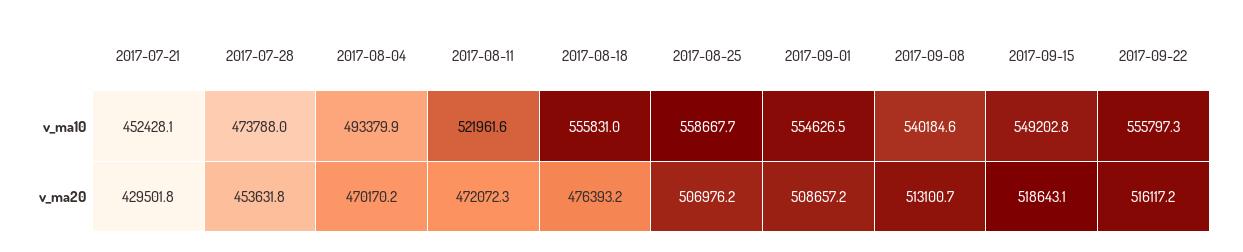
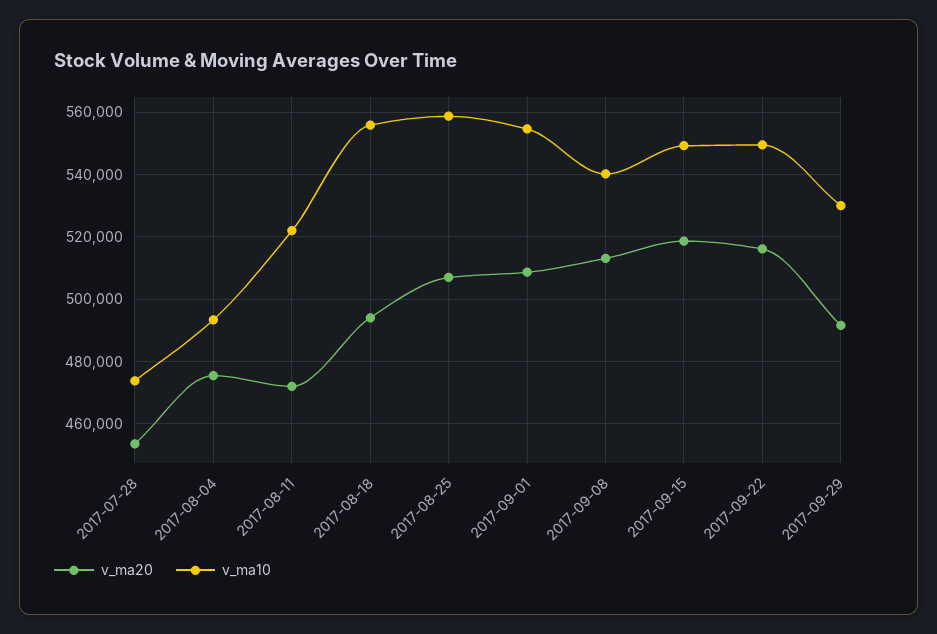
v_ma10, 2017-07-21: 452428.1 -> none
v_ma10, 2017-09-22: 555797.3 -> 550000
v_ma20, 2017-07-21: 429501.8 -> none
v_ma20, 2017-08-04: 470170.2 -> 476000
v_ma20, 2017-08-18: 476393.2 -> 494000
v_ma20, 2017-09-29: none -> 492000
v_ma10, 2017-09-29: none -> 530000

